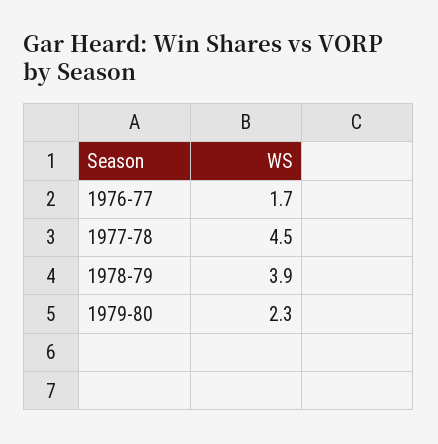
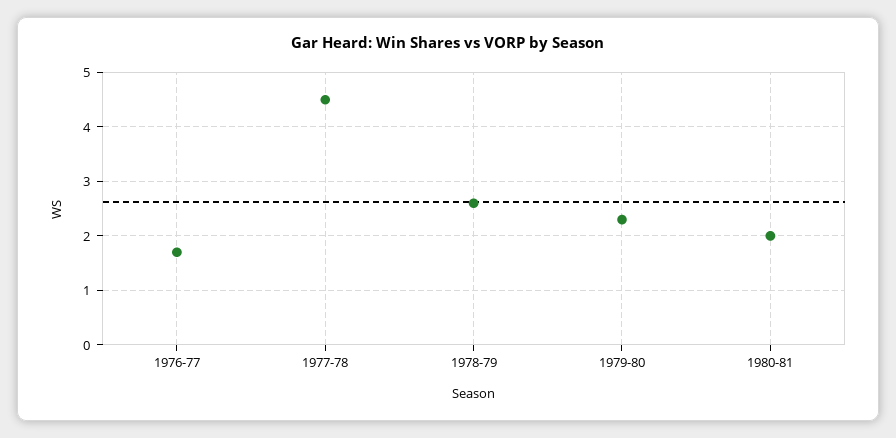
1978-79: 3.9 -> 2.5
1980-81: none -> 2

